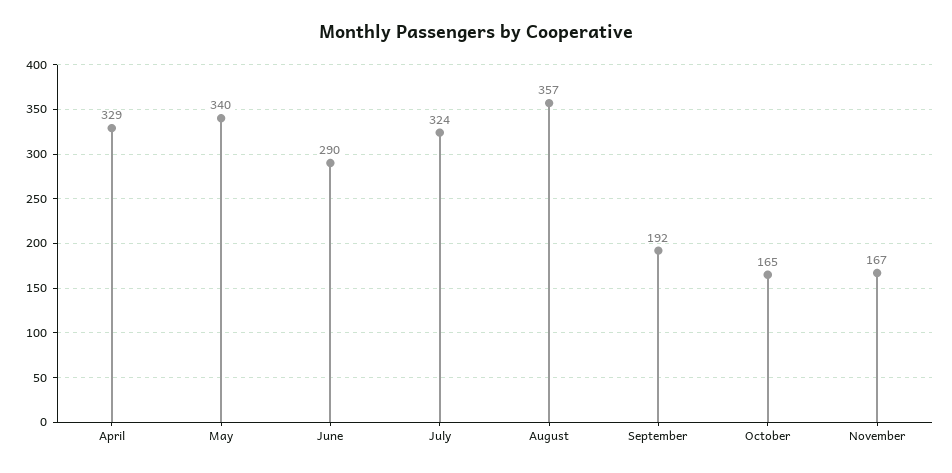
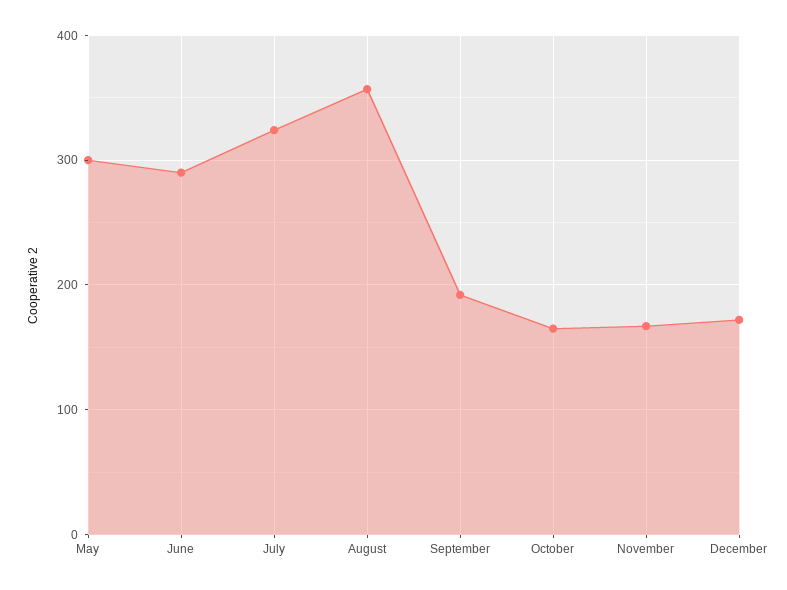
April: 329 -> none
May: 340 -> 300
December: none -> 170

